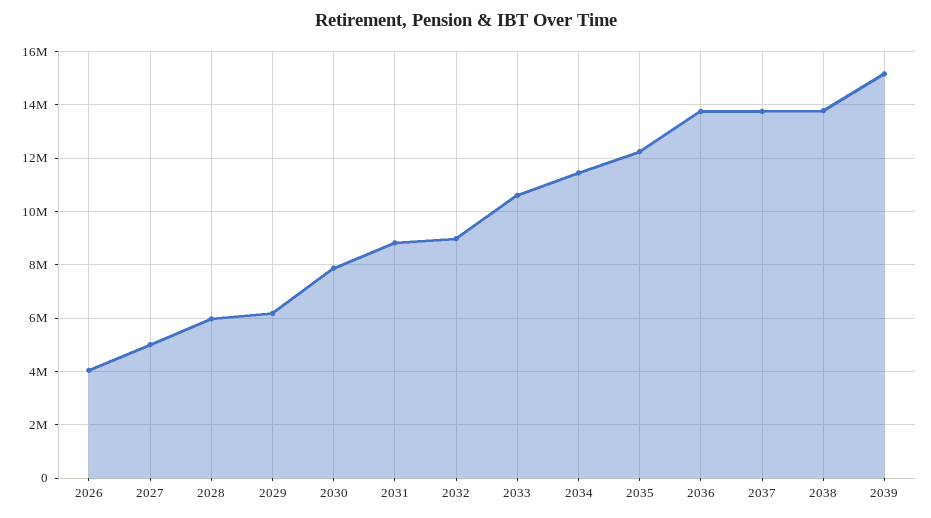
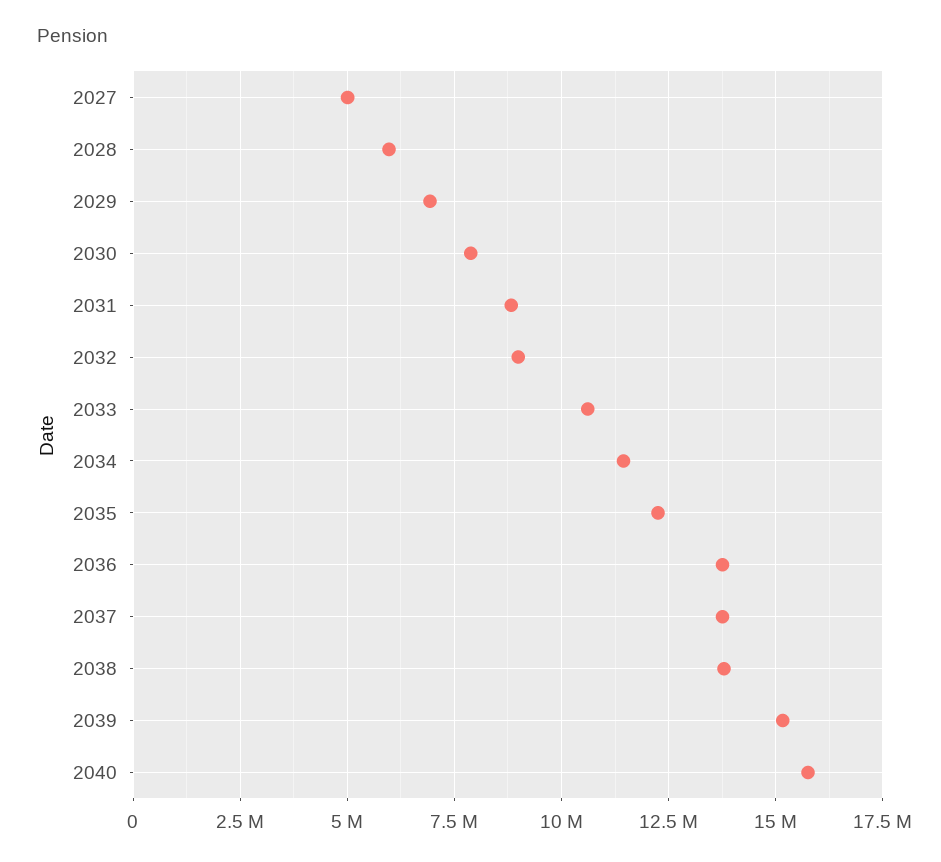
2026: 4000000 -> none
2029: 6250000 -> 7000000
2040: none -> 15750000

